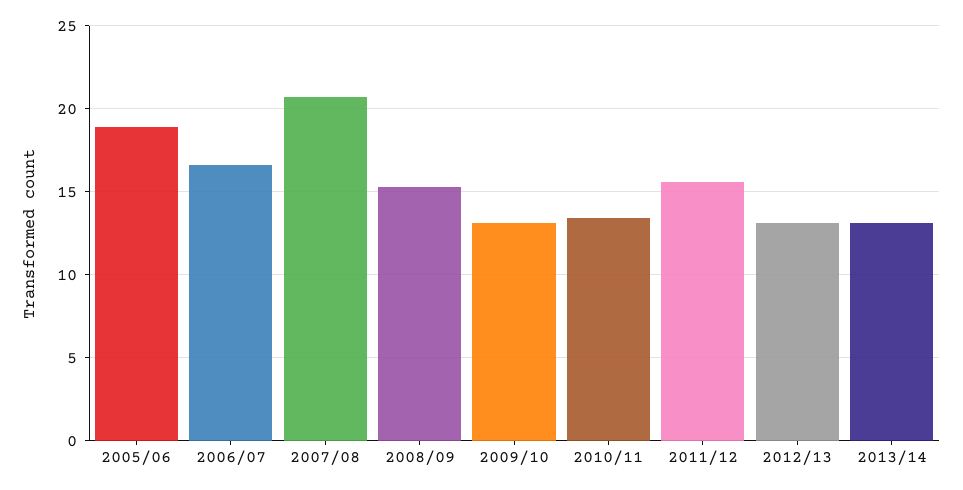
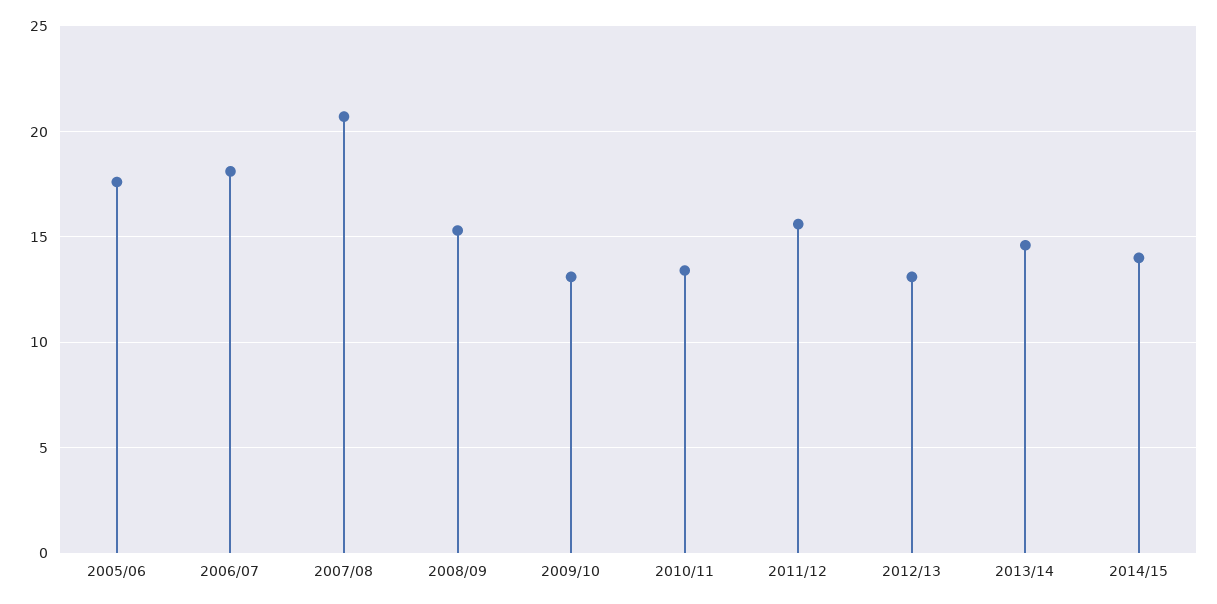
2005/06: 19 -> 17.5
2006/07: 16.5 -> 18
2013/14: 13 -> 14.5
2014/15: none -> 14

